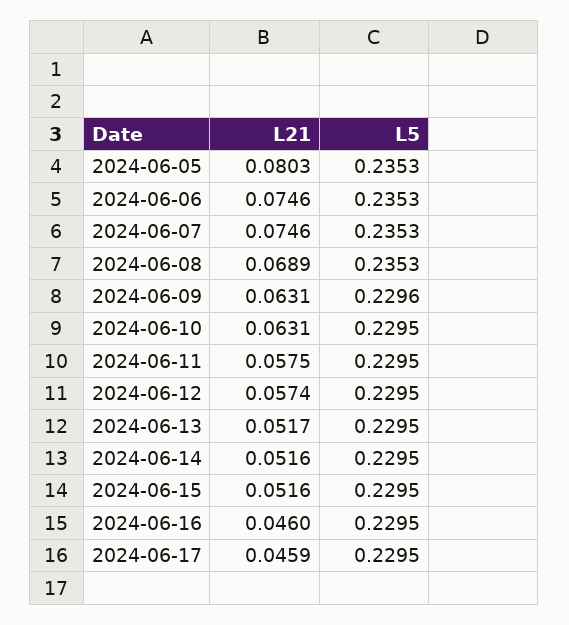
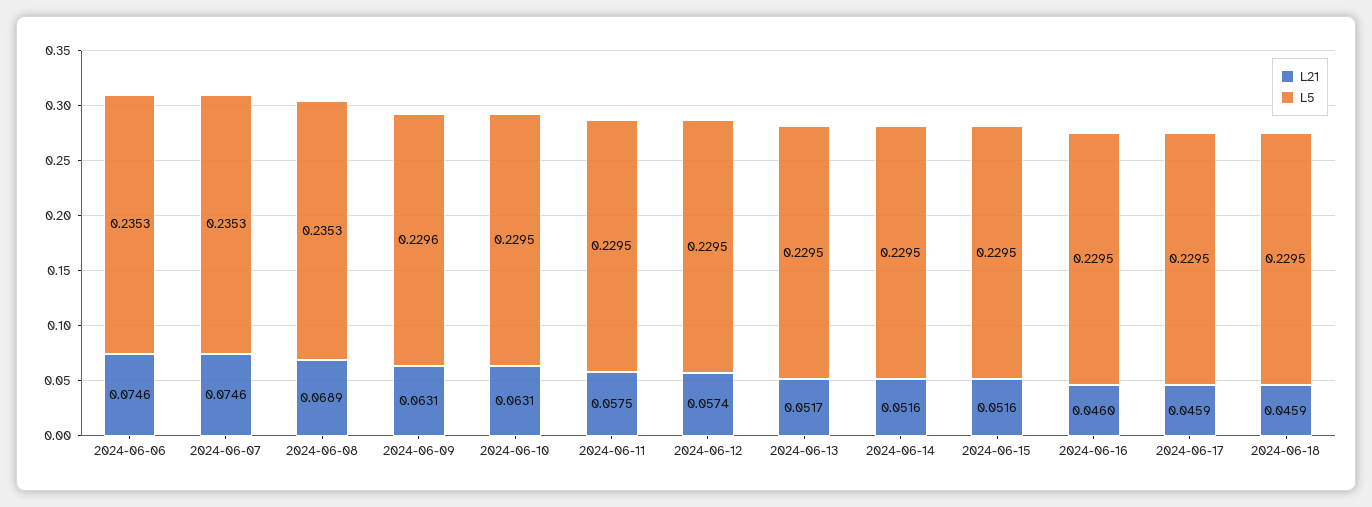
L21, 2024-06-05: 0.0803 -> none
L5, 2024-06-05: 0.2353 -> none
L21, 2024-06-18: none -> 0.0459
L5, 2024-06-18: none -> 0.2295

